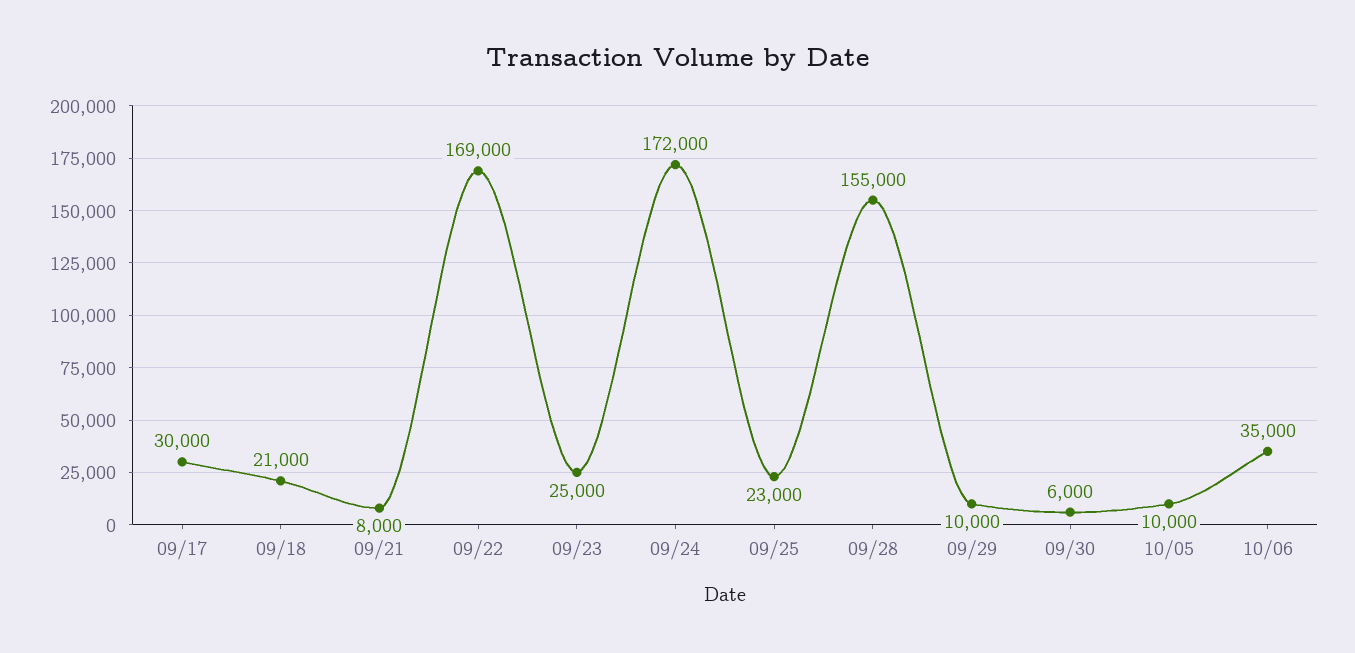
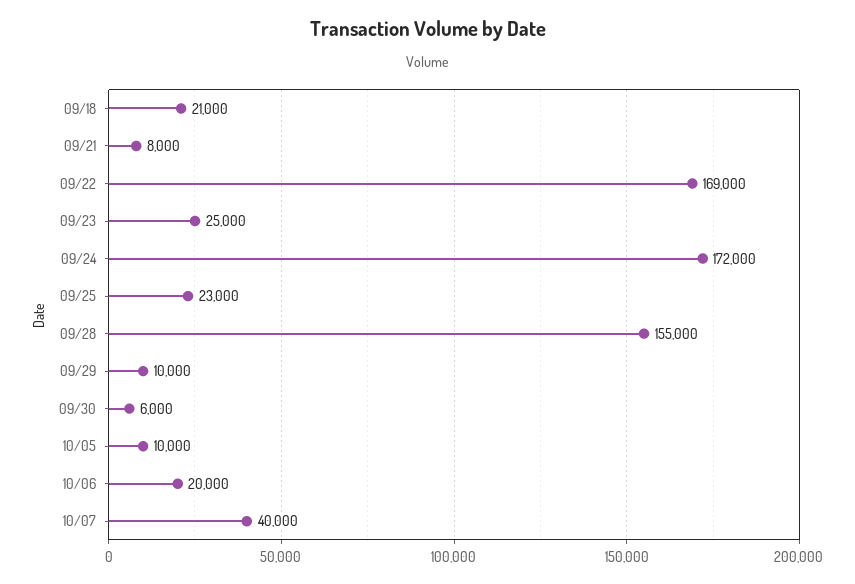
09/17: 30000 -> none
10/06: 35000 -> 20000
10/07: none -> 40000

